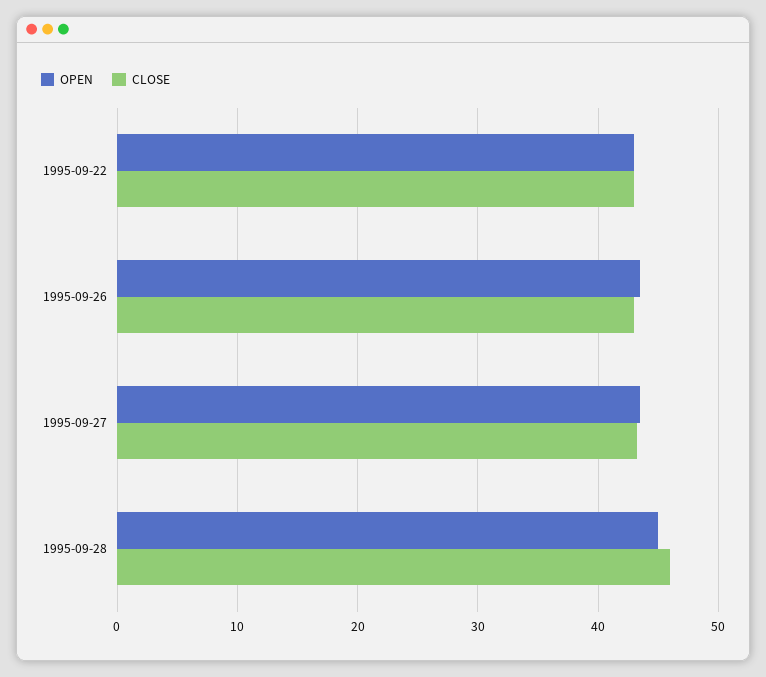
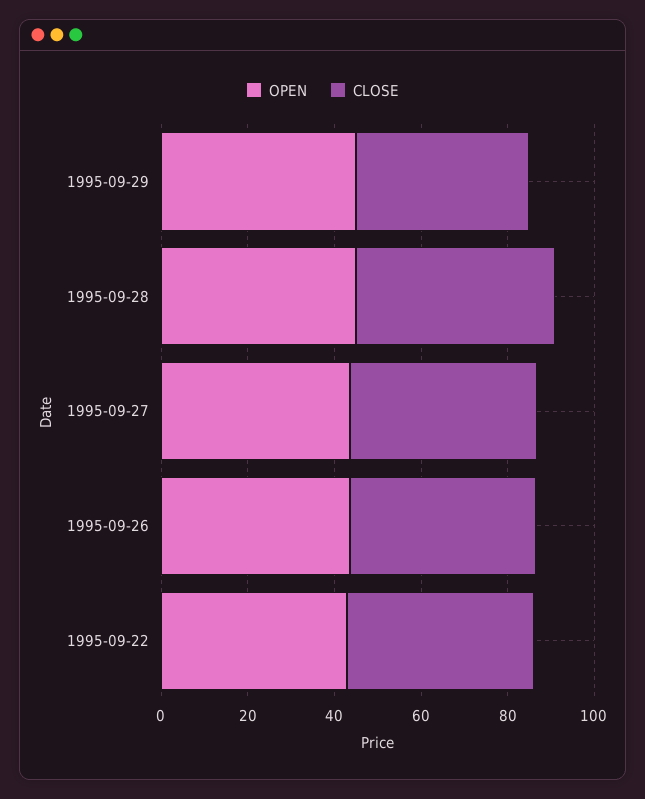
OPEN, 1995-09-29: none -> 45
CLOSE, 1995-09-29: none -> 40

